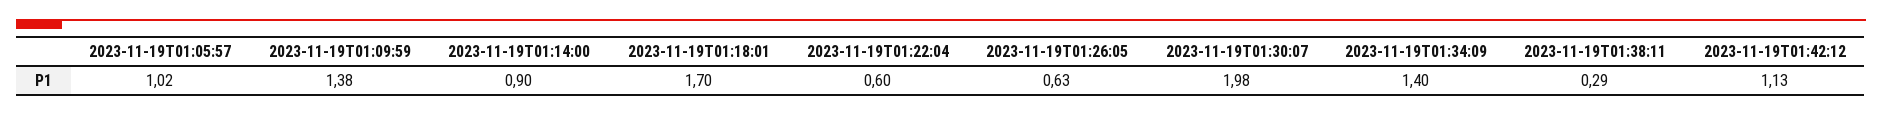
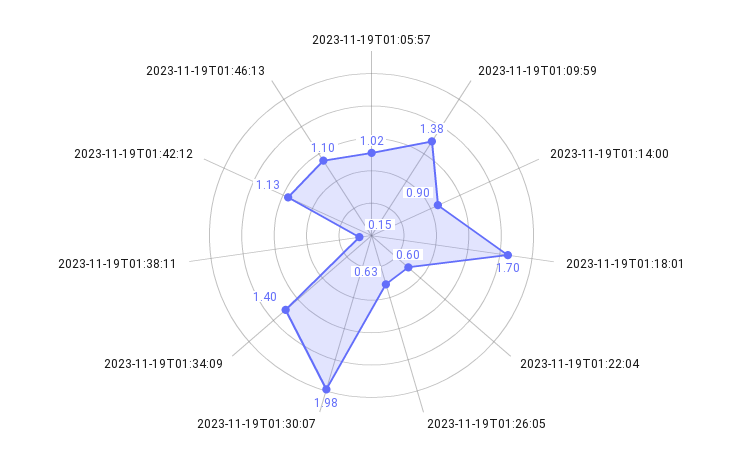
2023-11-19T01:38:11: 0.29 -> 0.15
2023-11-19T01:46:13: none -> 1.1

